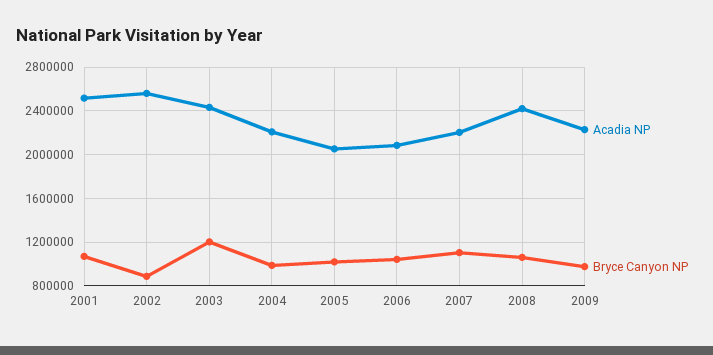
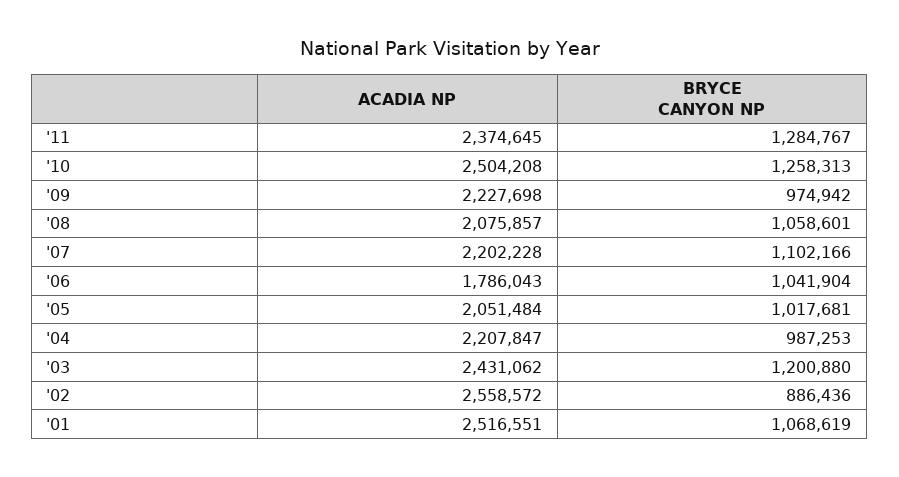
Acadia NP, 2006: 2100000 -> 1786043
Acadia NP, 2008: 2400000 -> 2075857
Acadia NP, '11: none -> 2374645
Bryce Canyon NP, '11: none -> 1284767
Acadia NP, '10: none -> 2504208
Bryce Canyon NP, '10: none -> 1258313

